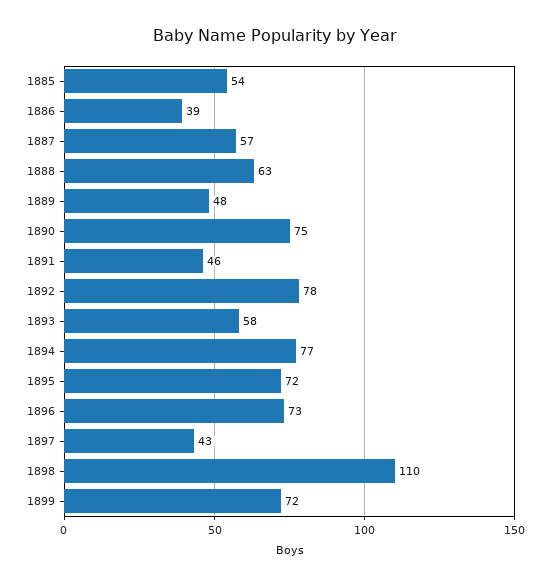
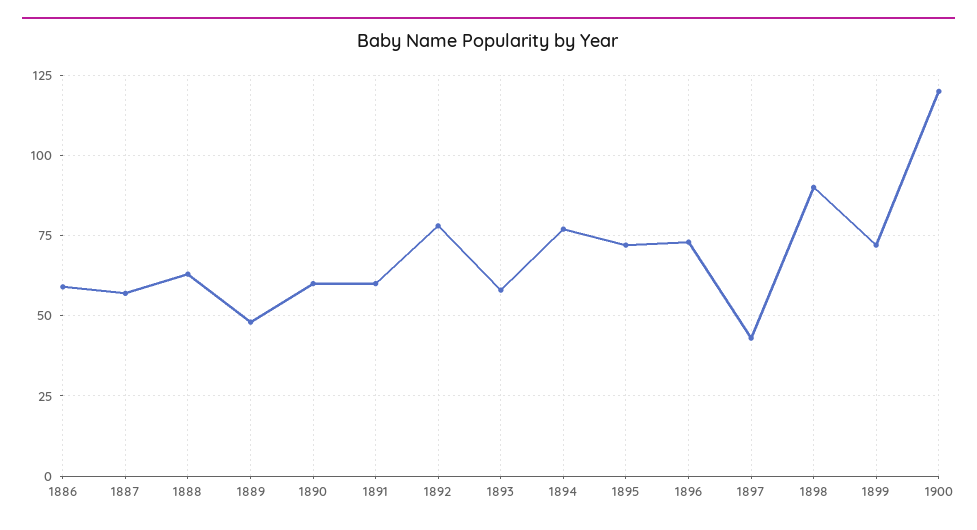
1885: 54 -> none
1886: 39 -> 60
1890: 75 -> 60
1891: 46 -> 60
1898: 110 -> 90
1900: none -> 120

